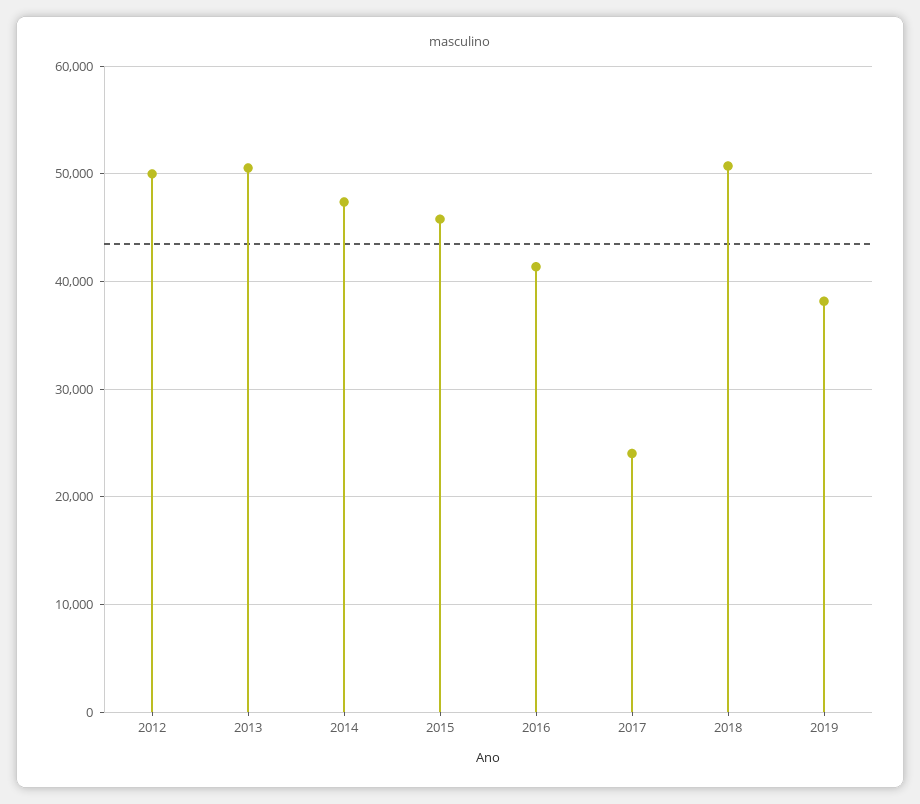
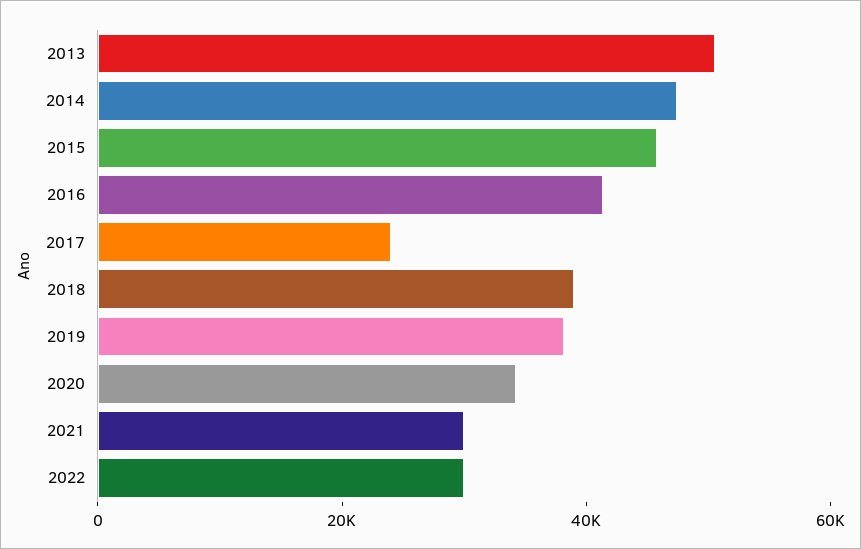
2012: 50000 -> none
2018: 51000 -> 40000
2020: none -> 35000
2021: none -> 30000
2022: none -> 30000

